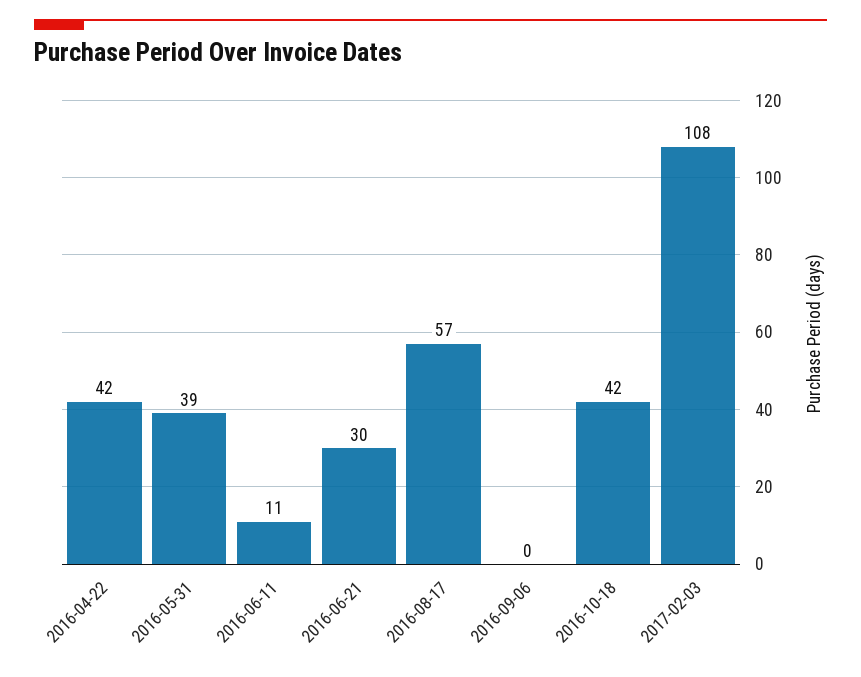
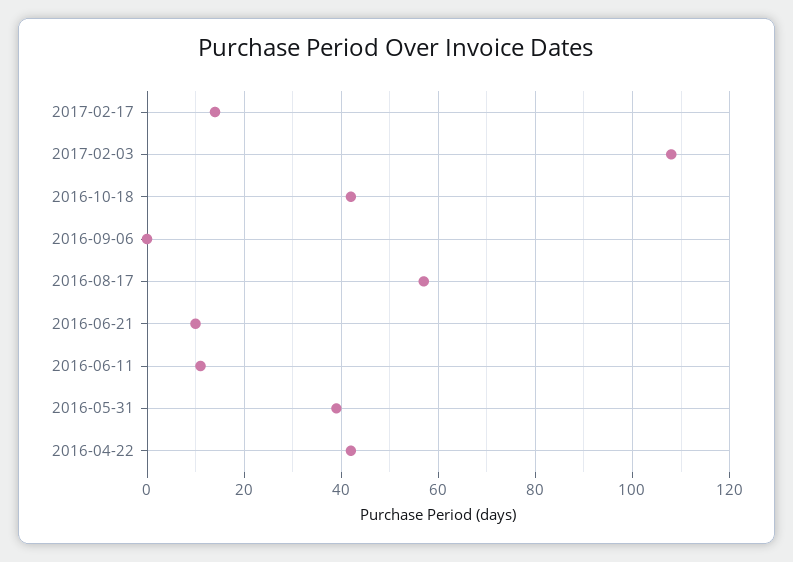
2016-06-21: 30 -> 10
2017-02-17: none -> 15

